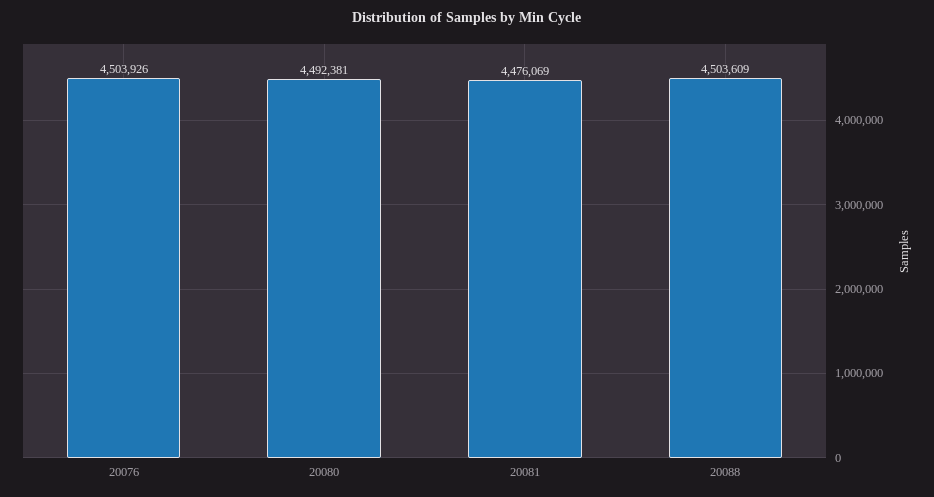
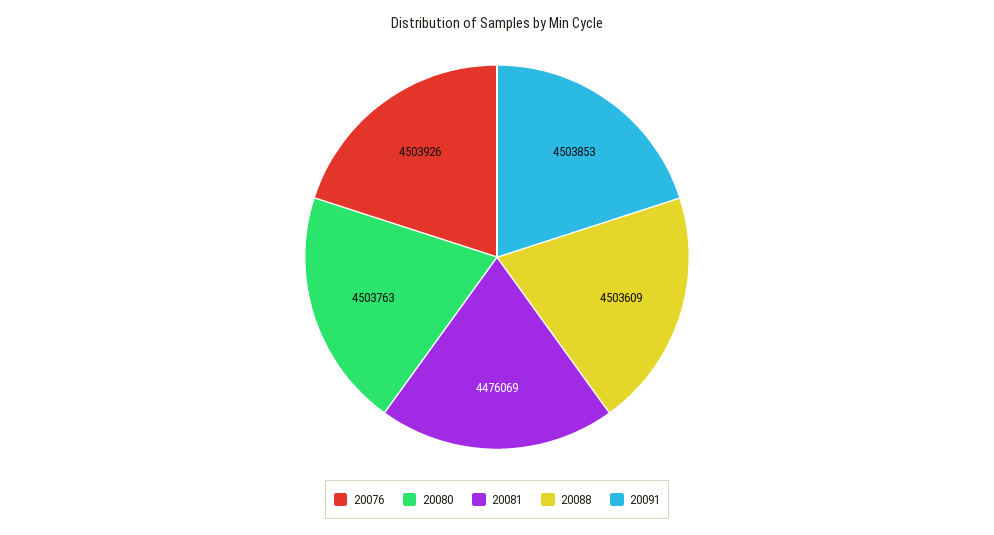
20080: 4492381 -> 4503763
20091: none -> 4503853

